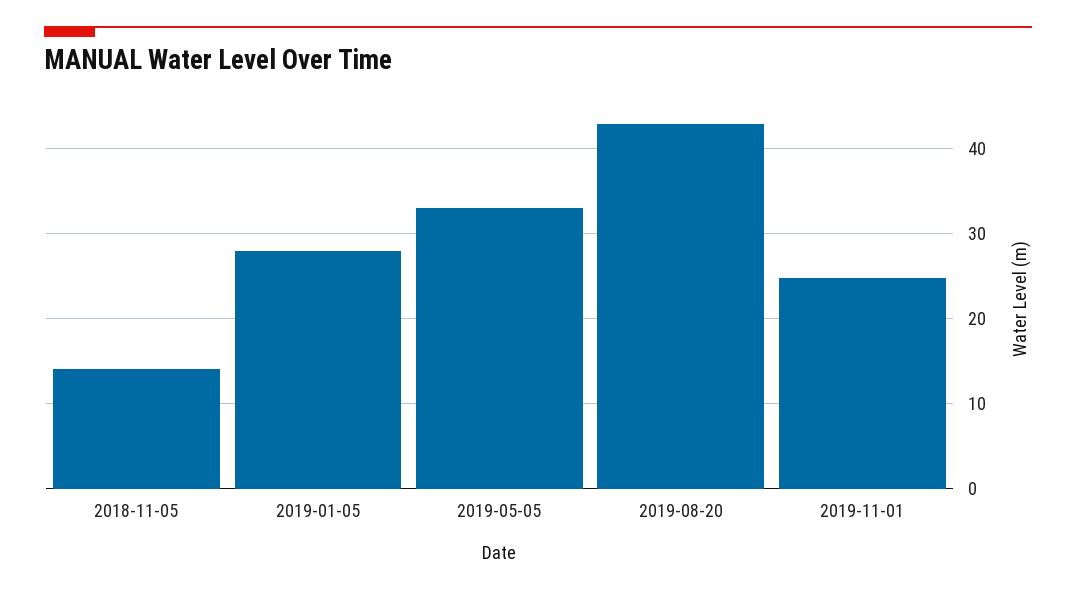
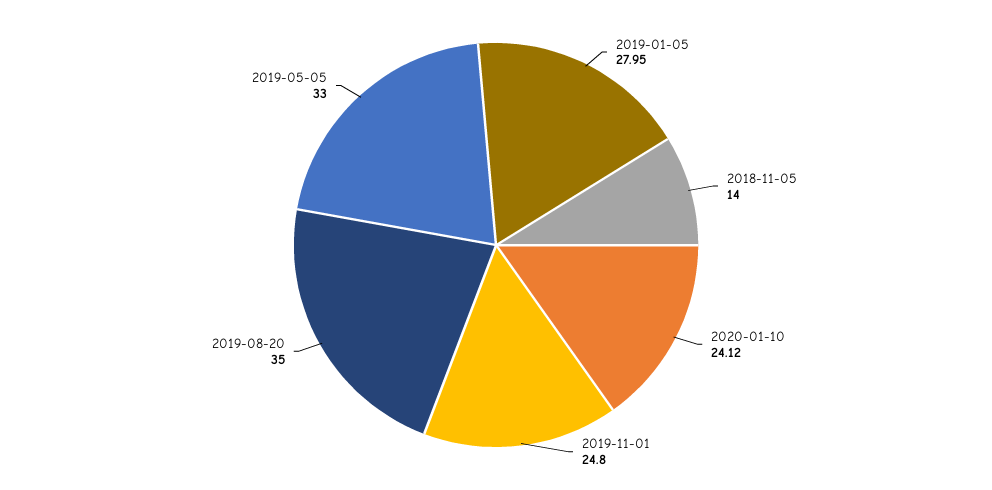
2019-08-20: 43 -> 35
2020-01-10: none -> 24.12

